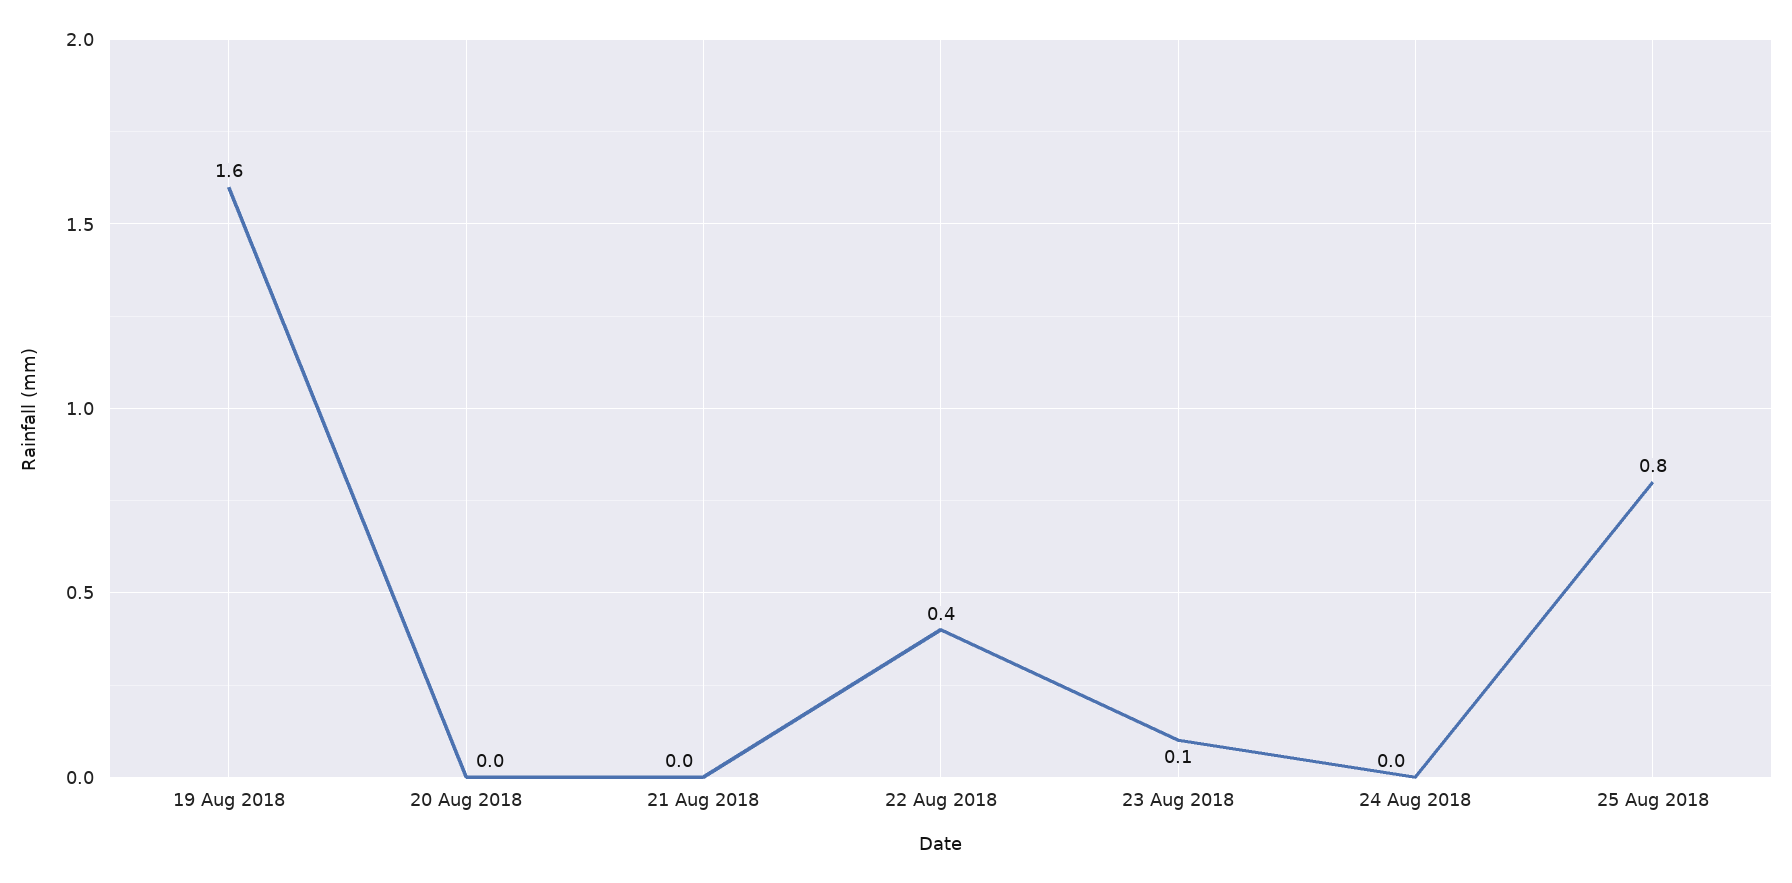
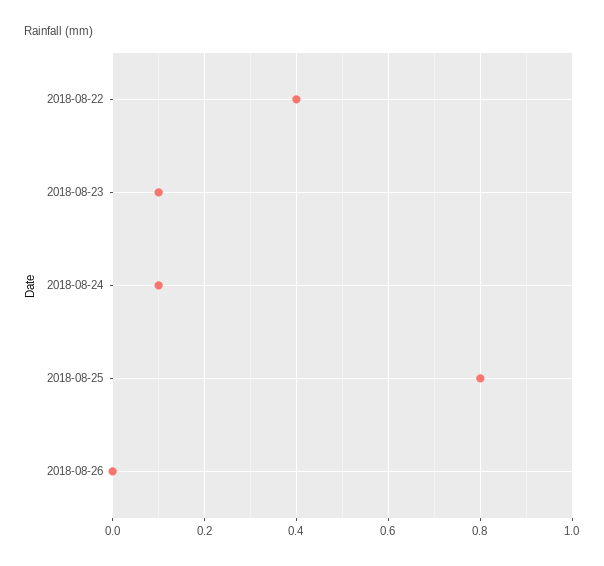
19 Aug 2018: 1.6 -> none
20 Aug 2018: 0 -> none
21 Aug 2018: 0 -> none
24 Aug 2018: 0 -> 0.1
2018-08-26: none -> 0

